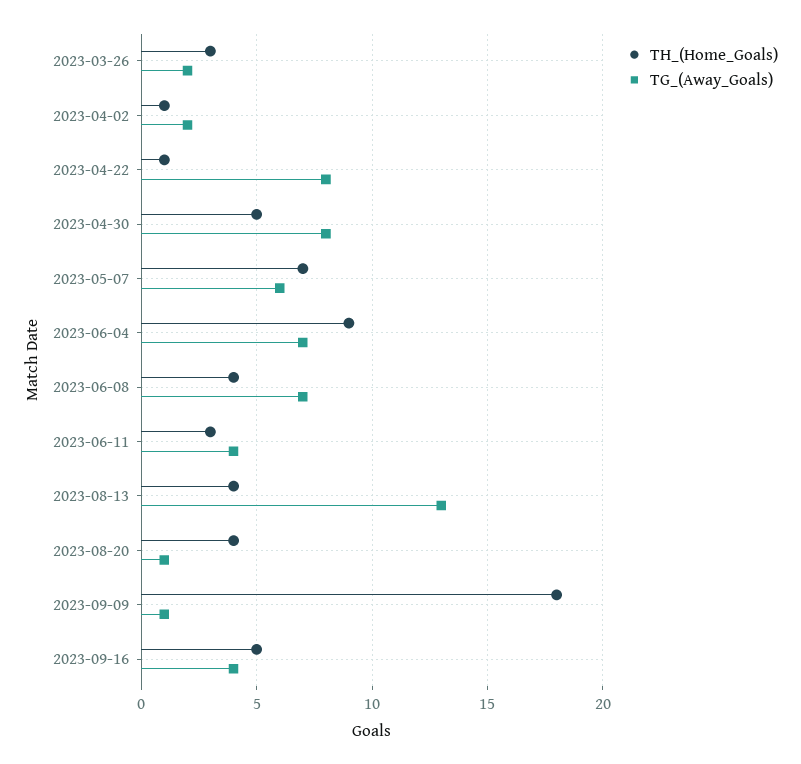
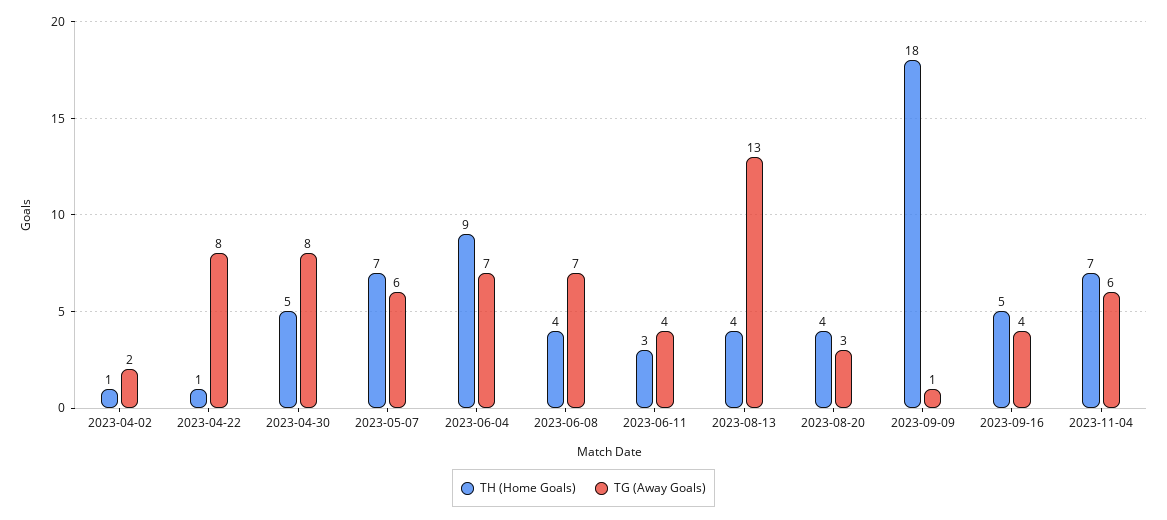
TH_(Home_Goals), 2023-03-26: 3 -> none
TG_(Away_Goals), 2023-03-26: 2 -> none
TG_(Away_Goals), 2023-08-20: 1 -> 3
TH_(Home_Goals), 2023-11-04: none -> 7
TG_(Away_Goals), 2023-11-04: none -> 6

